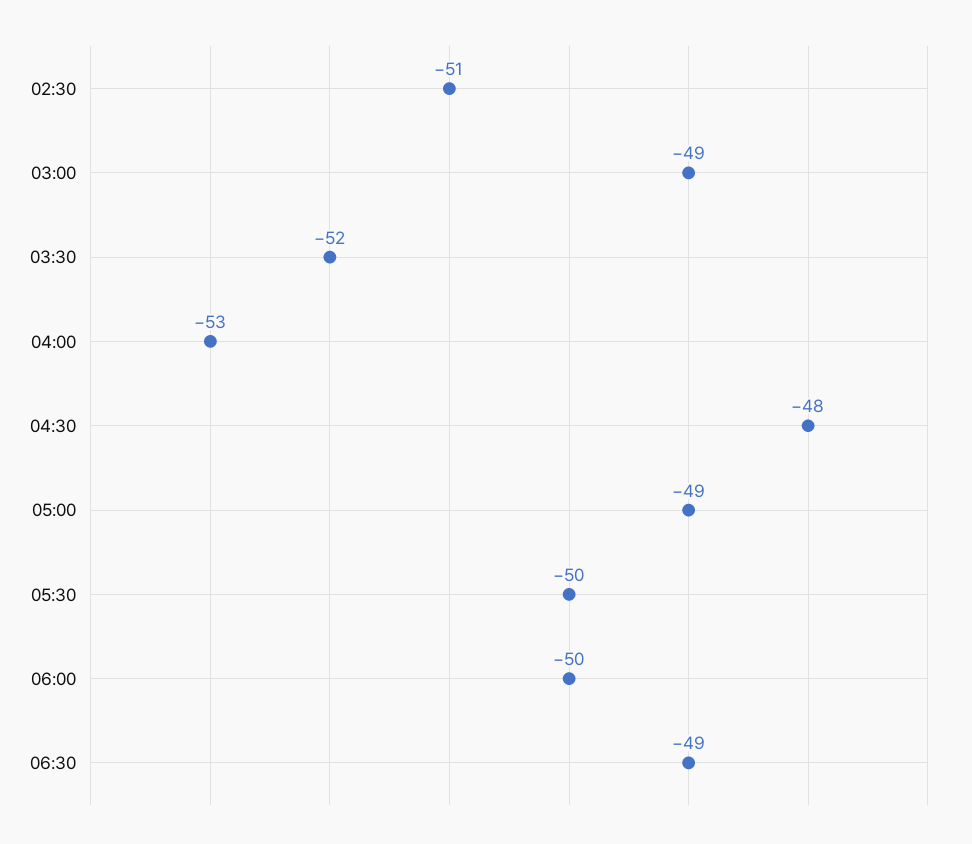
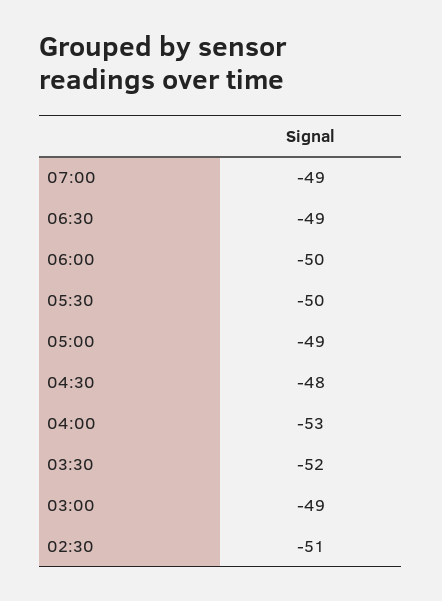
07:00: none -> -49

